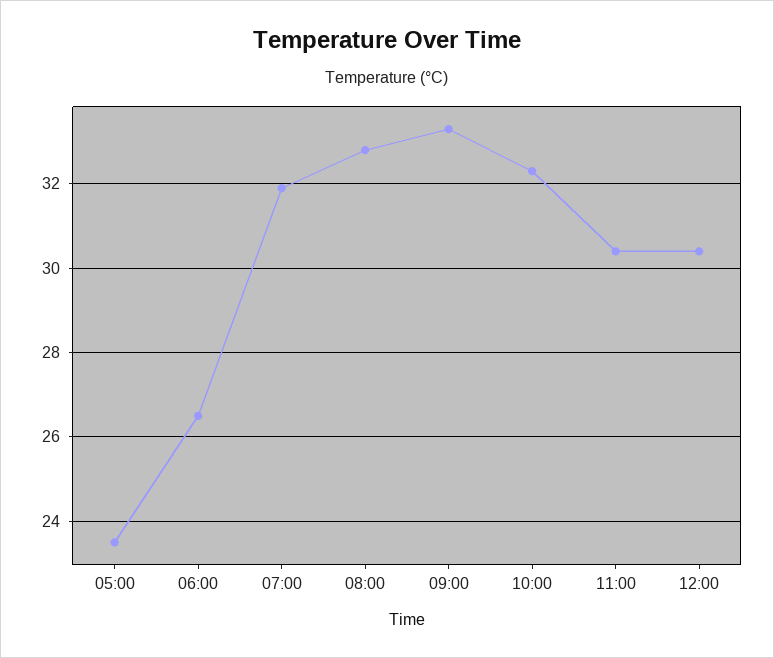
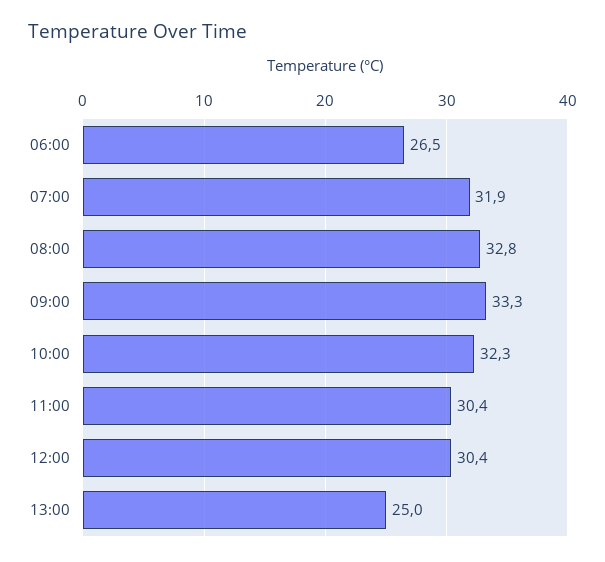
05:00: 23.5 -> none
13:00: none -> 25

